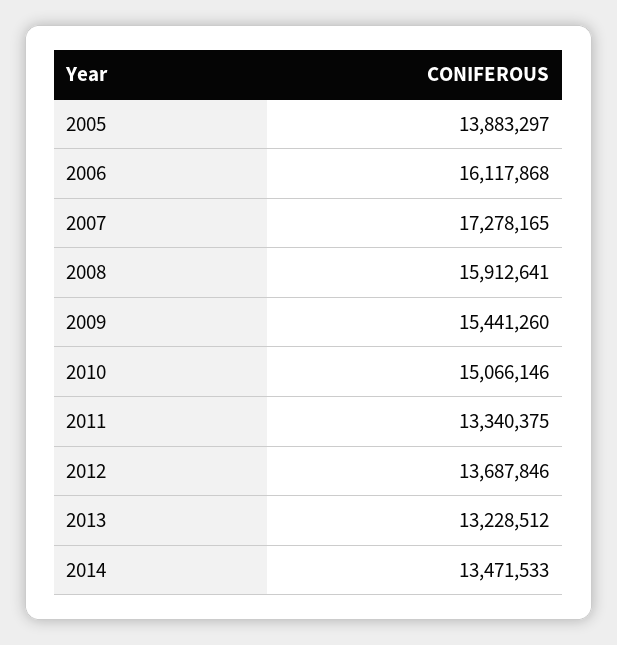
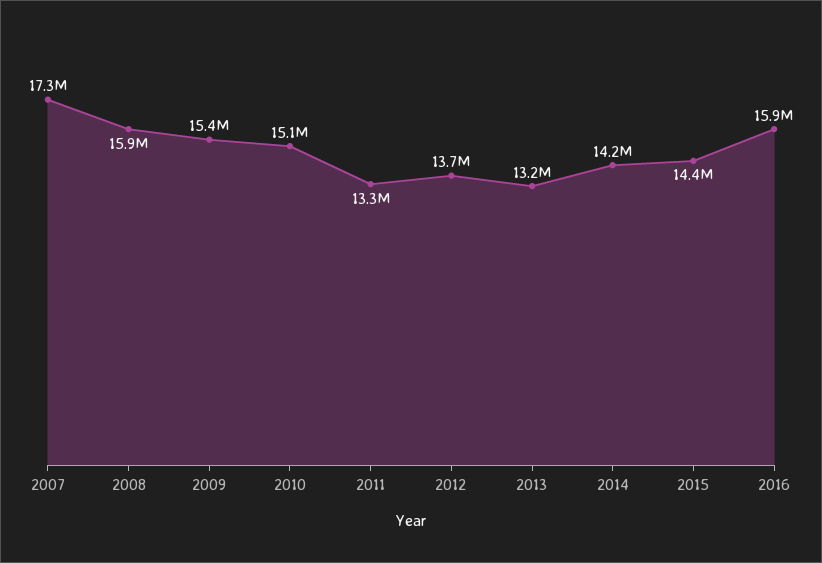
2005: 13883297 -> none
2006: 16117868 -> none
2014: 13471533 -> 14200000
2015: none -> 14400000
2016: none -> 15900000

